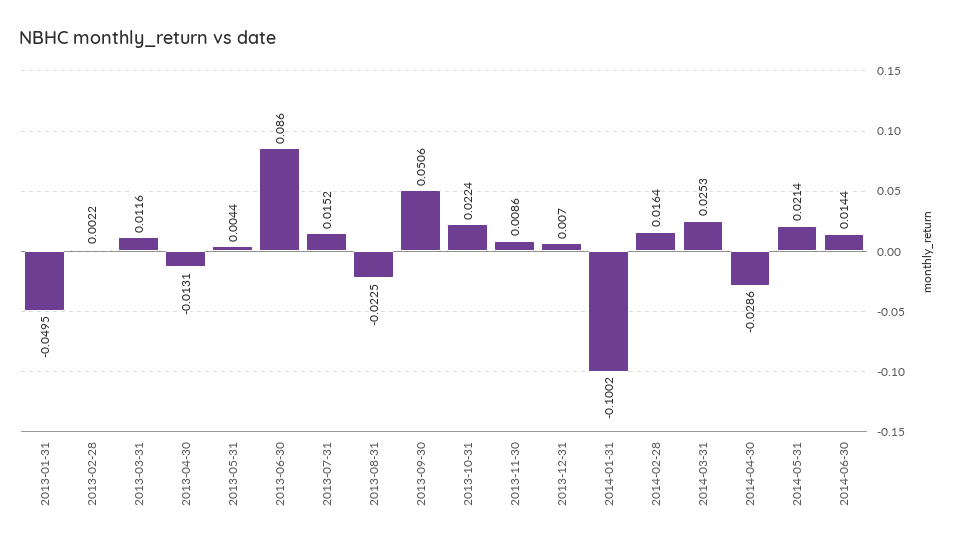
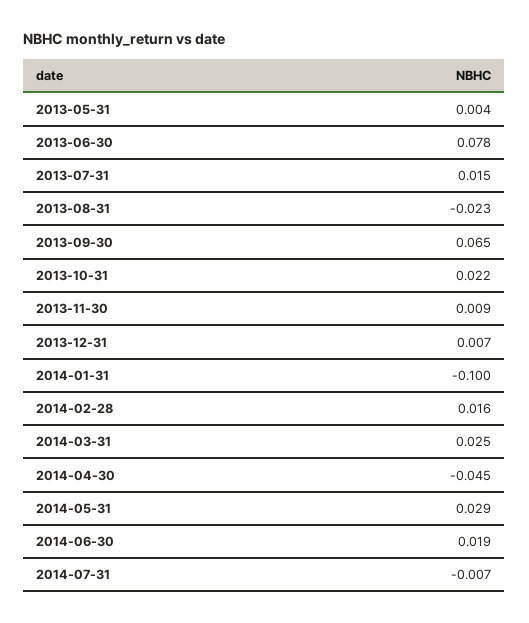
2013-01-31: -0.0495 -> none
2013-02-28: 0.0022 -> none
2013-03-31: 0.0116 -> none
2013-04-30: -0.0131 -> none
2013-06-30: 0.086 -> 0.078
2013-09-30: 0.0506 -> 0.065
2014-04-30: -0.0286 -> -0.045
2014-05-31: 0.0214 -> 0.029
2014-06-30: 0.0144 -> 0.019
2014-07-31: none -> -0.007

